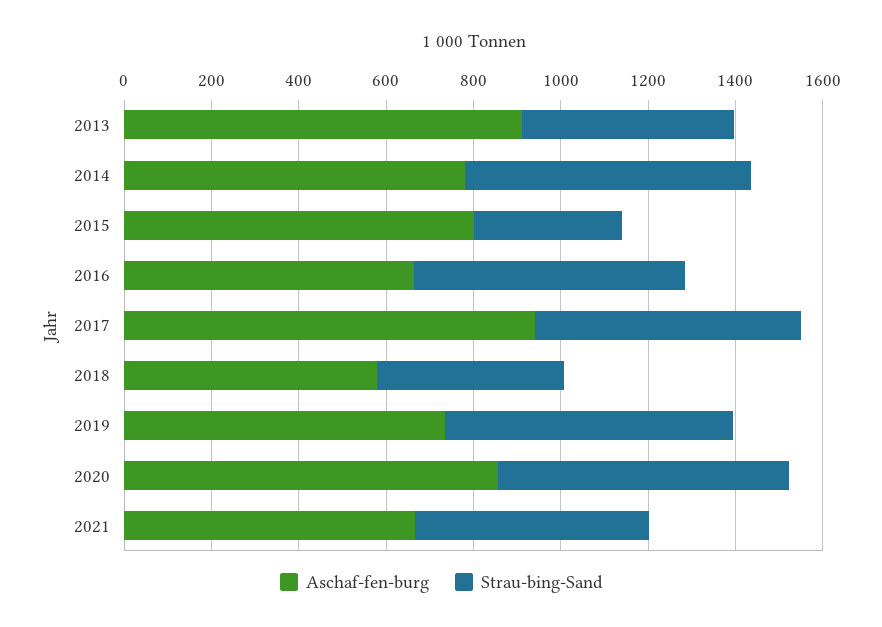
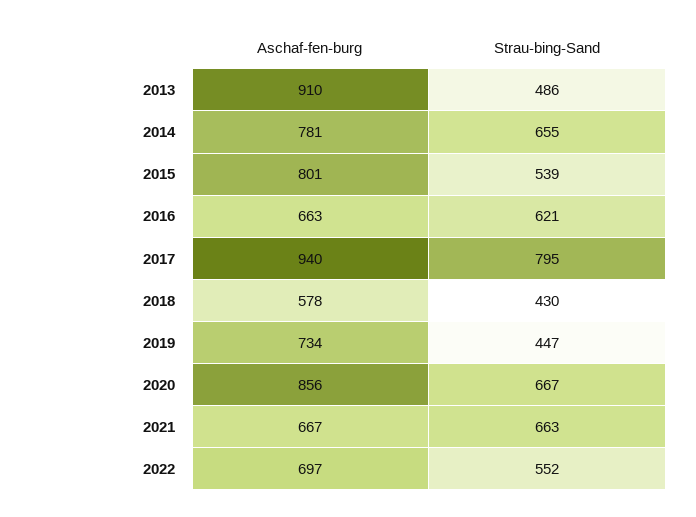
Strau-bing-Sand, 2015: 350 -> 539
Strau-bing-Sand, 2017: 600 -> 795
Strau-bing-Sand, 2019: 650 -> 447
Strau-bing-Sand, 2021: 550 -> 663
Aschaf-fen-burg, 2022: none -> 697
Strau-bing-Sand, 2022: none -> 552

